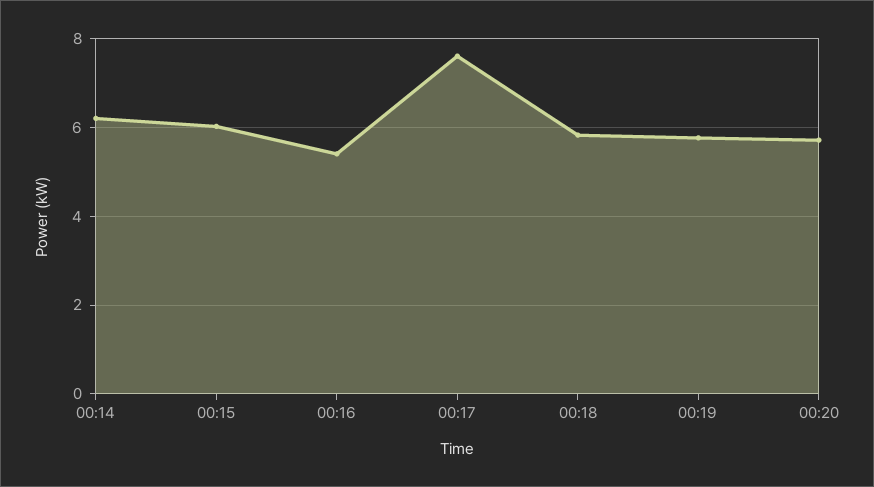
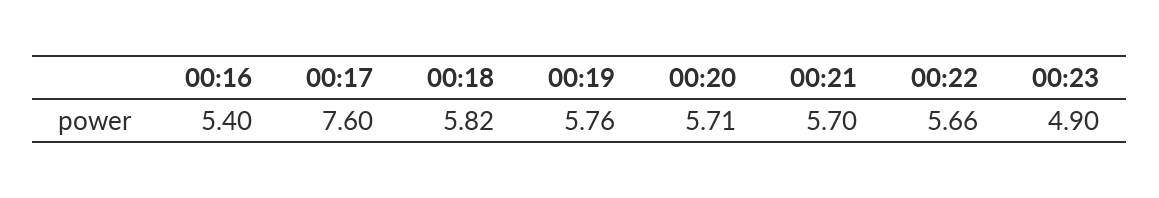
00:14: 6.2 -> none
00:15: 6 -> none
00:21: none -> 5.7
00:22: none -> 5.66
00:23: none -> 4.9

